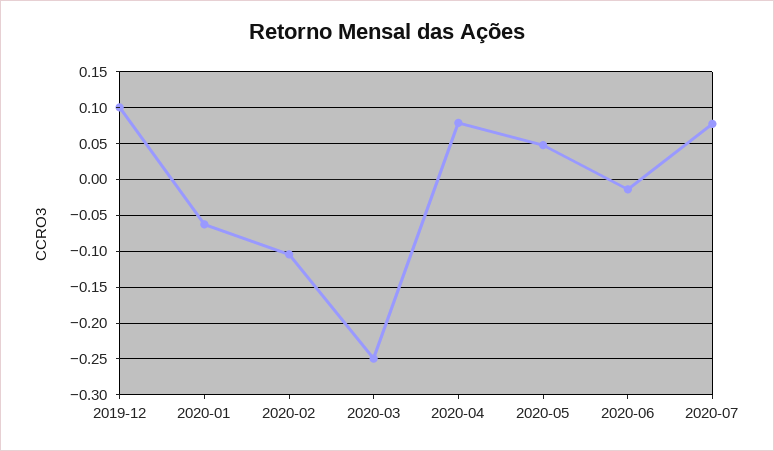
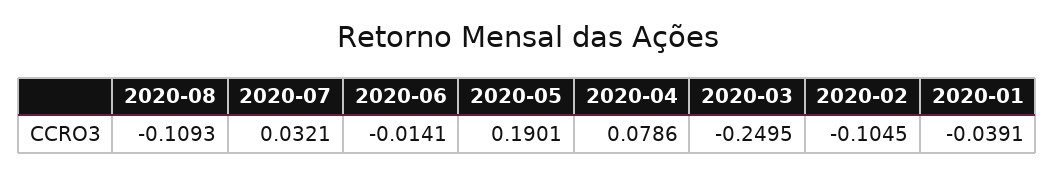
2019-12: 0.1 -> none
2020-01: -0.06 -> -0.0391
2020-05: 0.05 -> 0.1901
2020-07: 0.08 -> 0.0321
2020-08: none -> -0.1093

